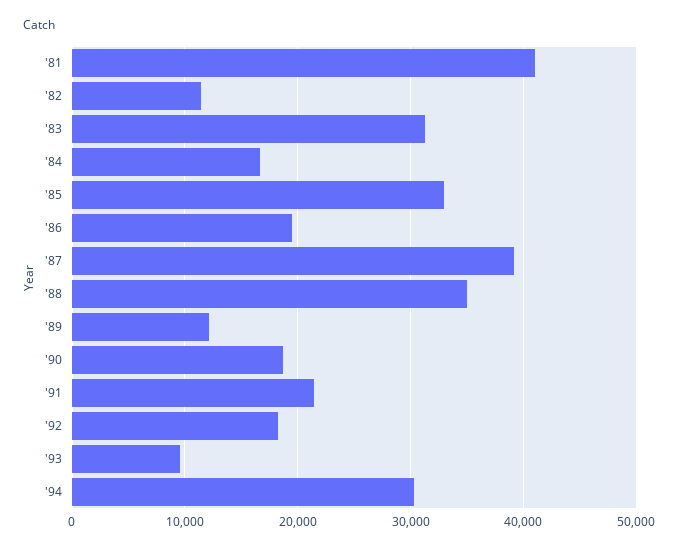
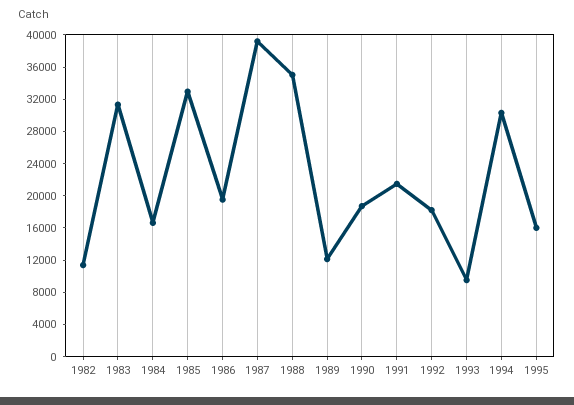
'81: 41000 -> none
1995: none -> 16000

